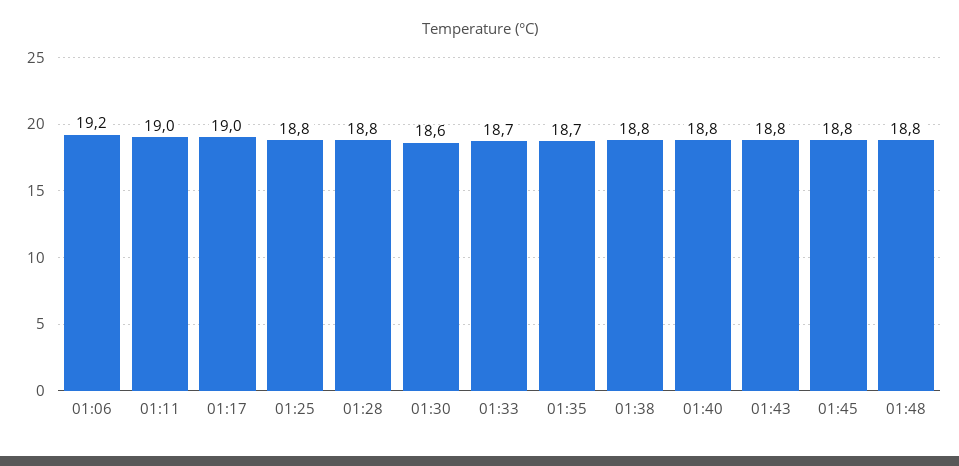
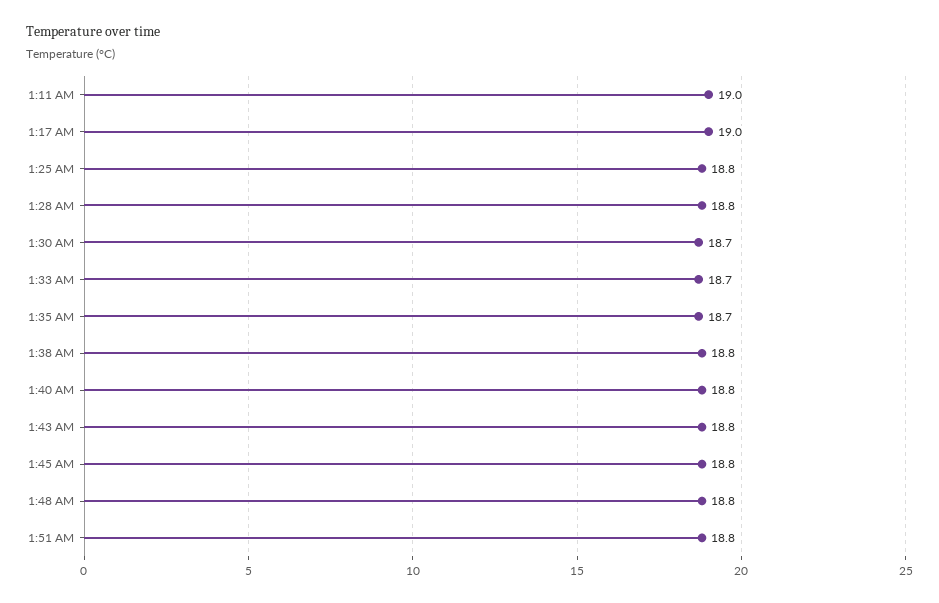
01:06: 19.2 -> none
01:30: 18.6 -> 18.7
1:51 AM: none -> 18.8

